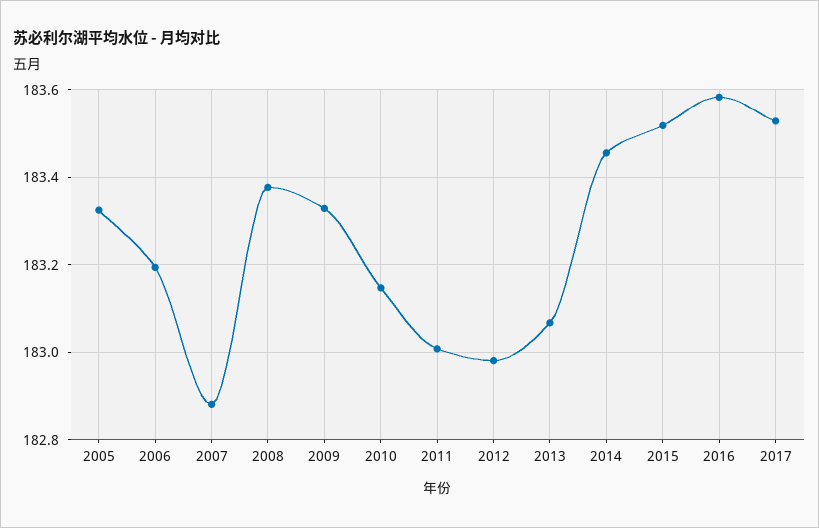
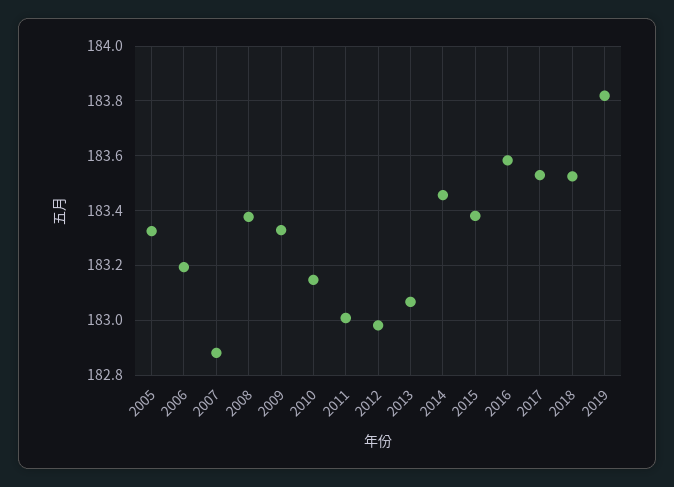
2015: 183.52 -> 183.375
2018: none -> 183.525
2019: none -> 183.825

